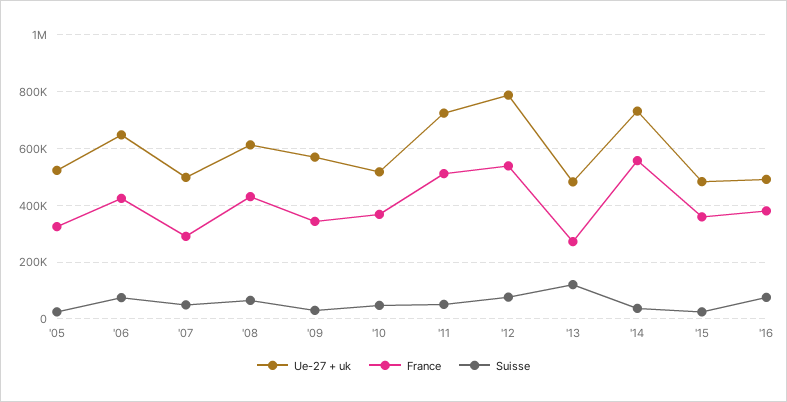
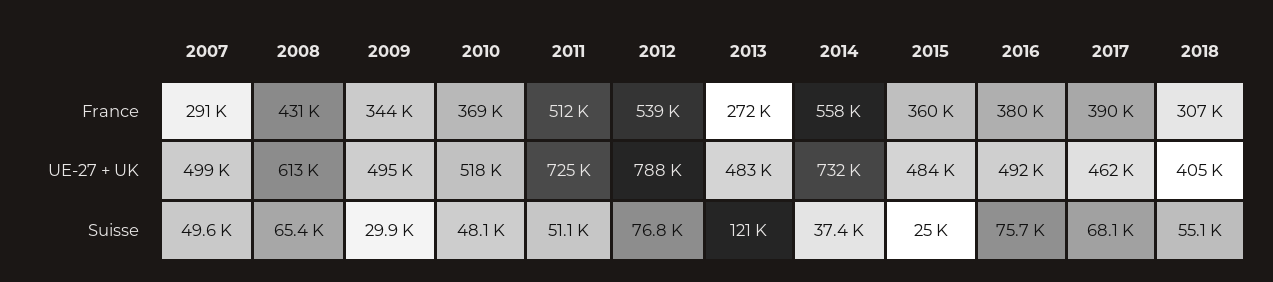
Ue-27 + uk, '05: 525000 -> none
France, '05: 325000 -> none
Suisse, '05: 25000 -> none
Ue-27 + uk, '06: 650000 -> none
France, '06: 425000 -> none
Suisse, '06: 75000 -> none
Ue-27 + uk, '09: 575000 -> 495000
France, 2017: none -> 390000
France, 2018: none -> 307000
Ue-27 + uk, 2017: none -> 462000
Ue-27 + uk, 2018: none -> 405000
Suisse, 2017: none -> 68100
Suisse, 2018: none -> 55100

